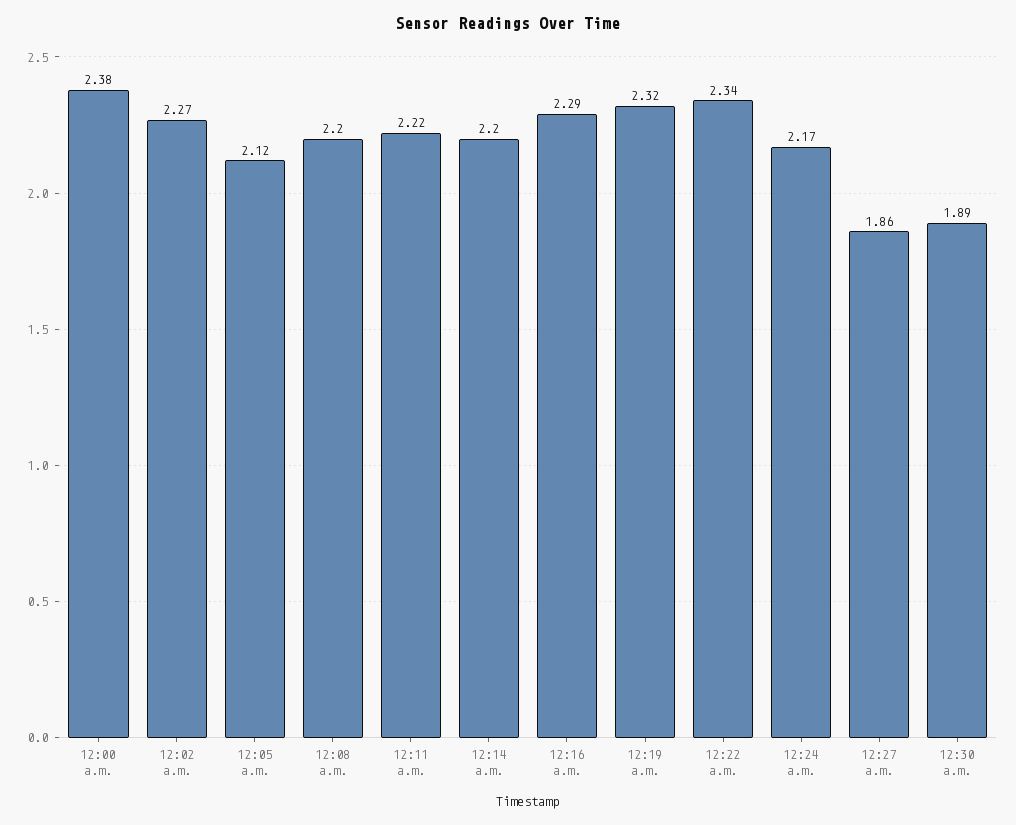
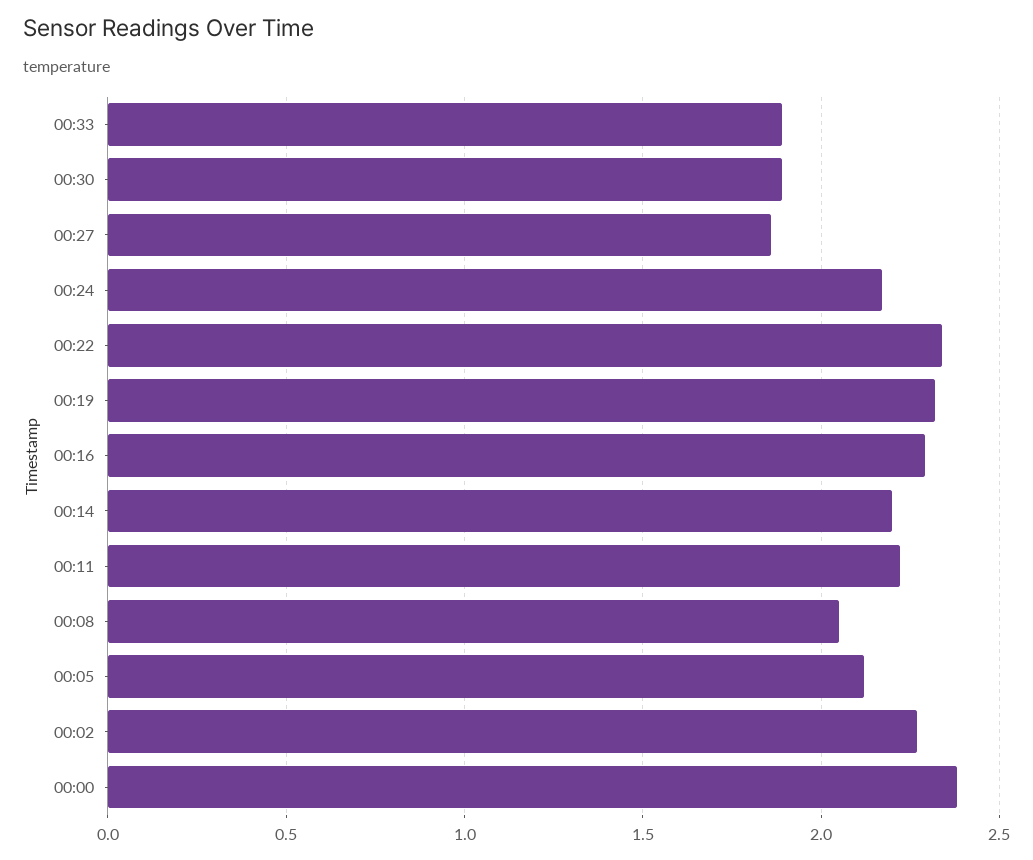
12:08 a.m.: 2.2 -> 2.05
00:33: none -> 1.9

